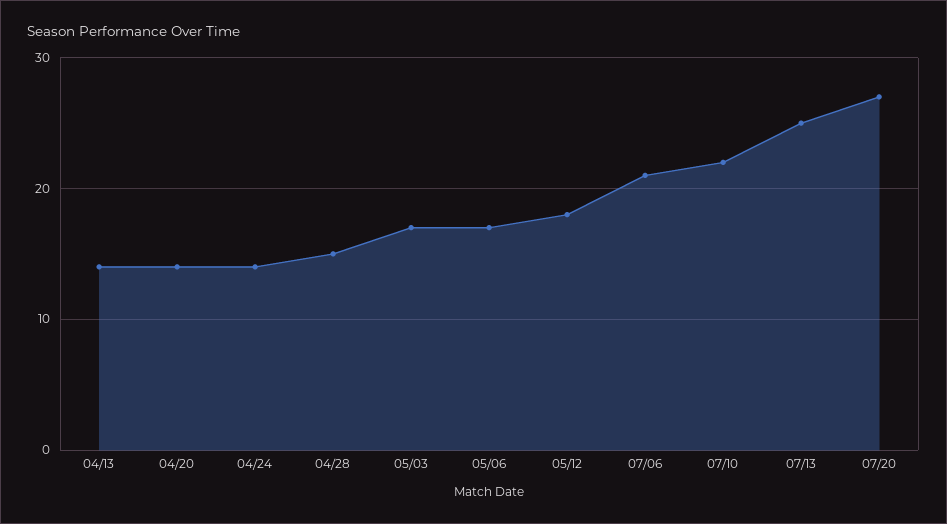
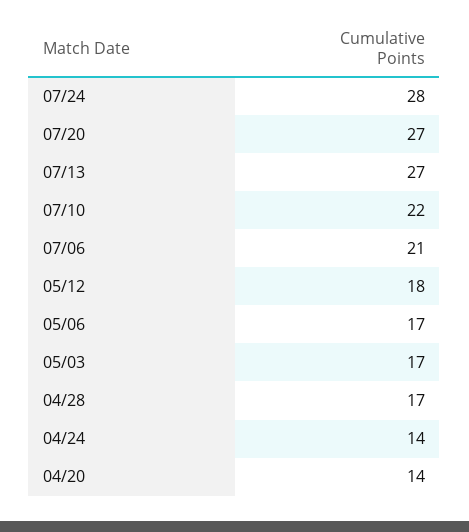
04/13: 14 -> none
04/28: 15 -> 17
07/13: 25 -> 27
07/24: none -> 28

